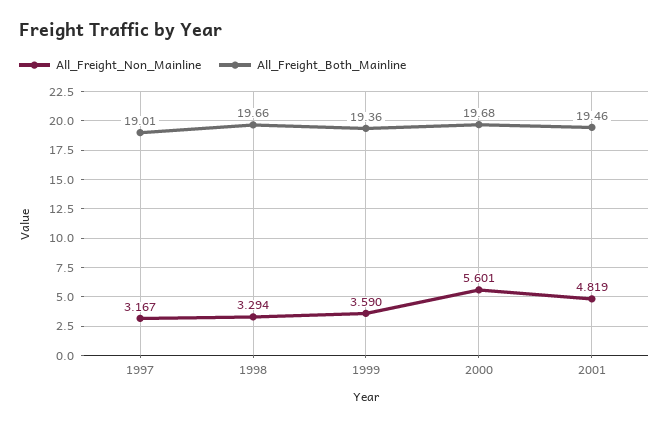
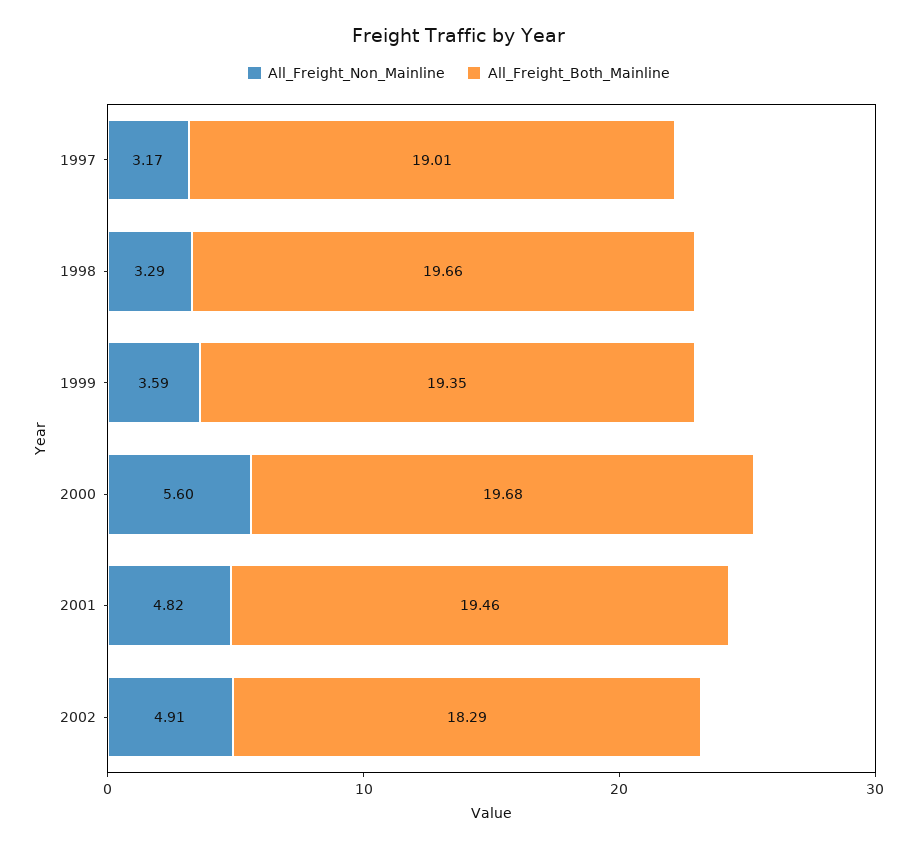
All_Freight_Both_Mainline, 1999: 19.36 -> 19.35
All_Freight_Non_Mainline, 2002: none -> 4.91
All_Freight_Both_Mainline, 2002: none -> 18.29

